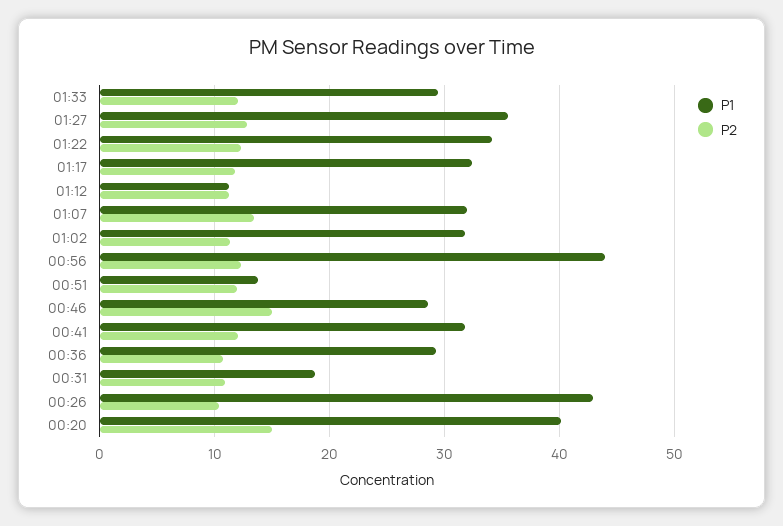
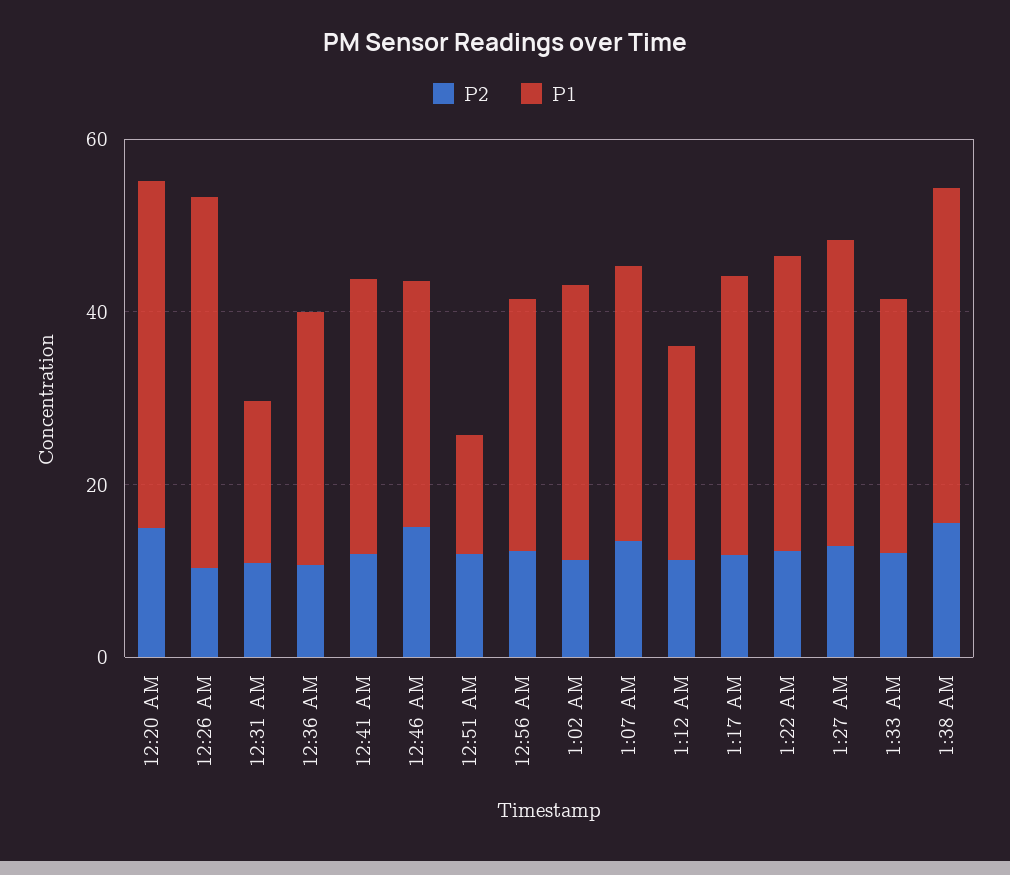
P1, 01:12: 11 -> 25
P1, 00:56: 44 -> 30
P2, 1:38 AM: none -> 15
P1, 1:38 AM: none -> 40

